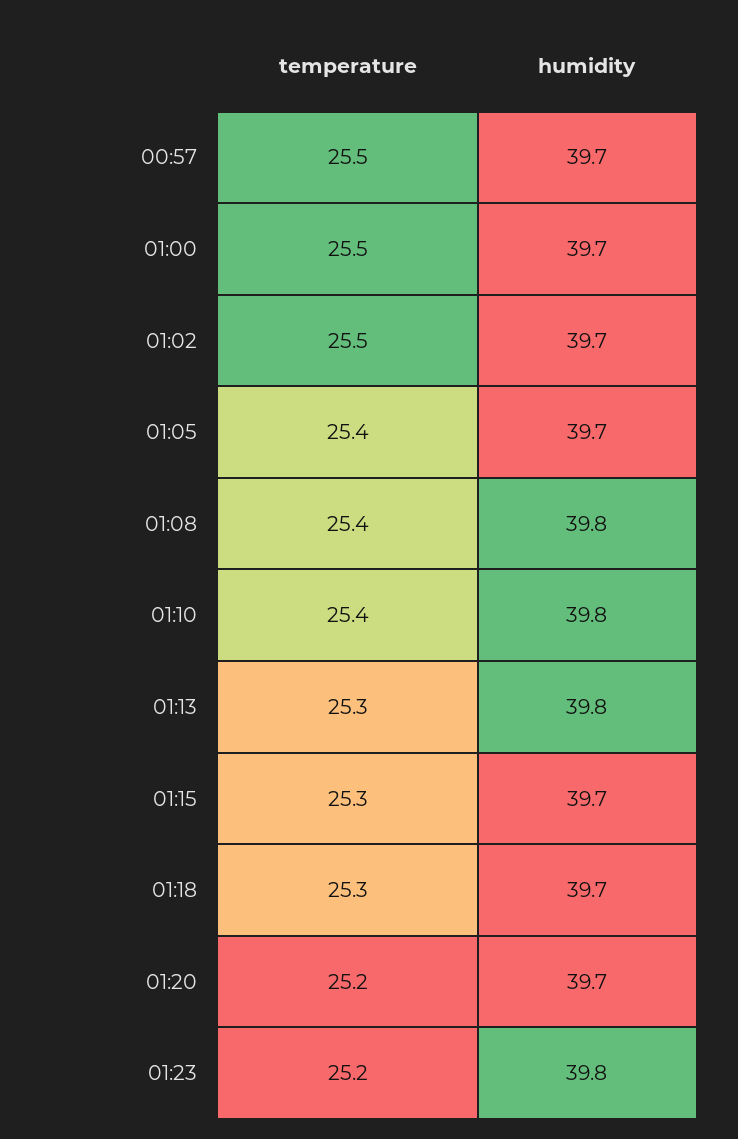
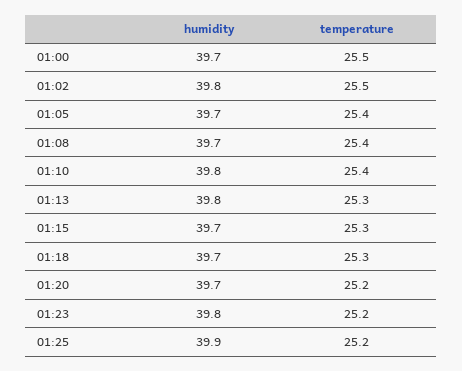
temperature, 00:57: 25.5 -> none
humidity, 00:57: 39.7 -> none
humidity, 01:02: 39.7 -> 39.8
humidity, 01:08: 39.8 -> 39.7
humidity, 01:25: none -> 39.9
temperature, 01:25: none -> 25.2

